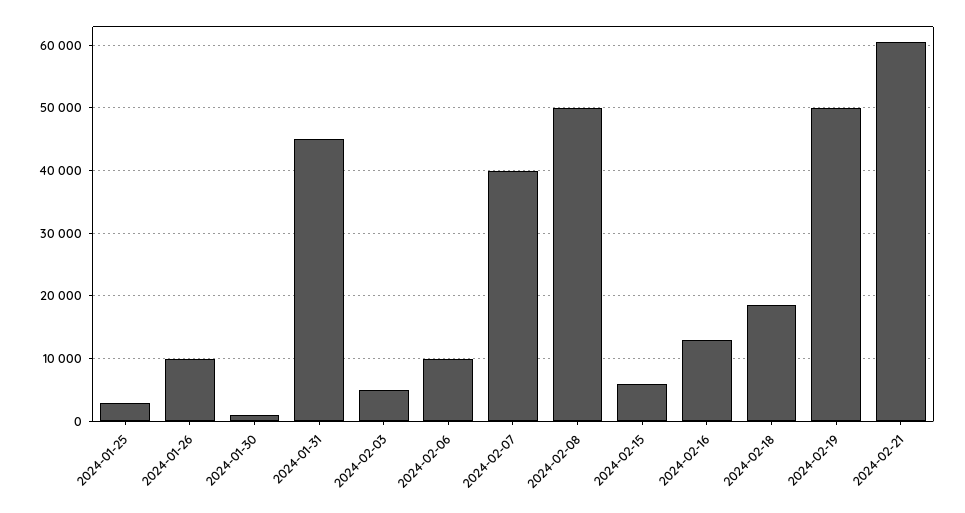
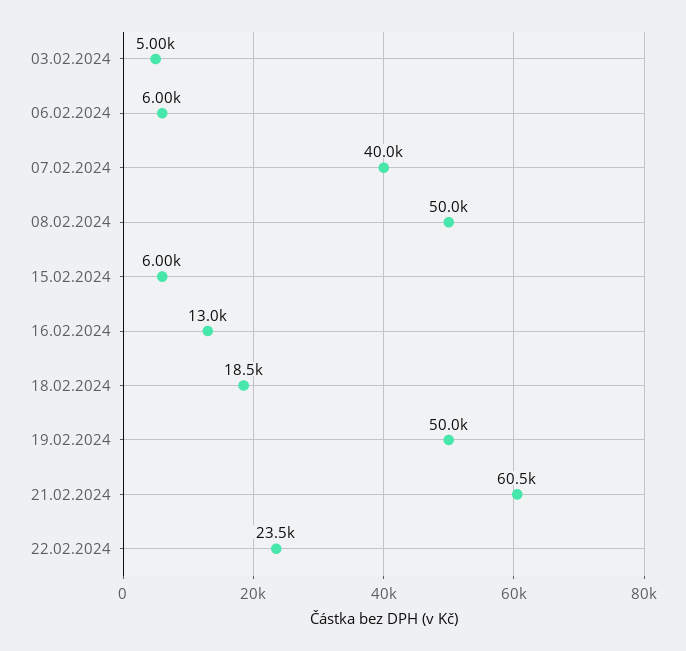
2024-01-25: 3000 -> none
2024-01-26: 10000 -> none
2024-01-30: 1000 -> none
2024-01-31: 45000 -> none
2024-02-06: 10000 -> 6000
22.02.2024: none -> 23500

